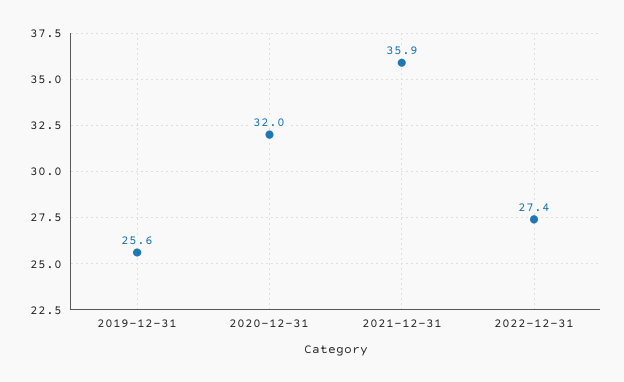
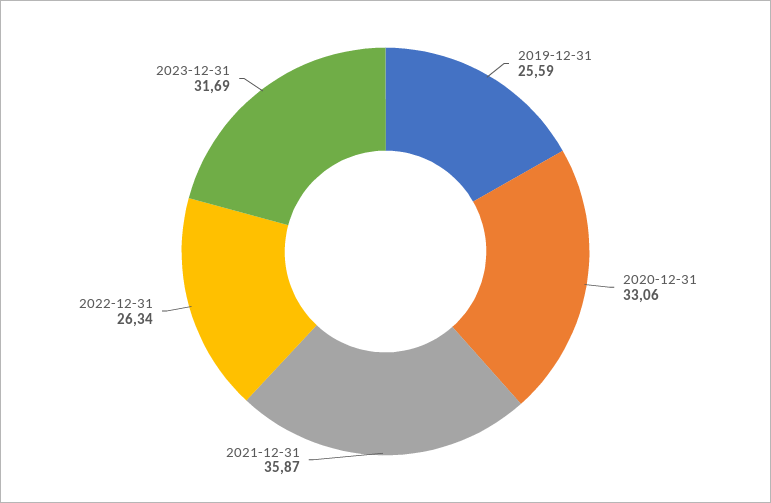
2020-12-31: 32 -> 33.06
2022-12-31: 27.4 -> 26.34
2023-12-31: none -> 31.69

